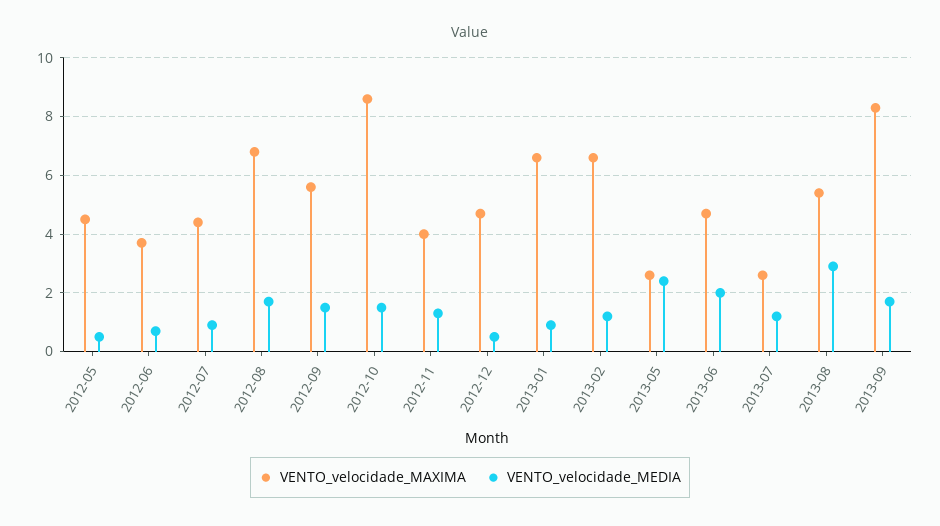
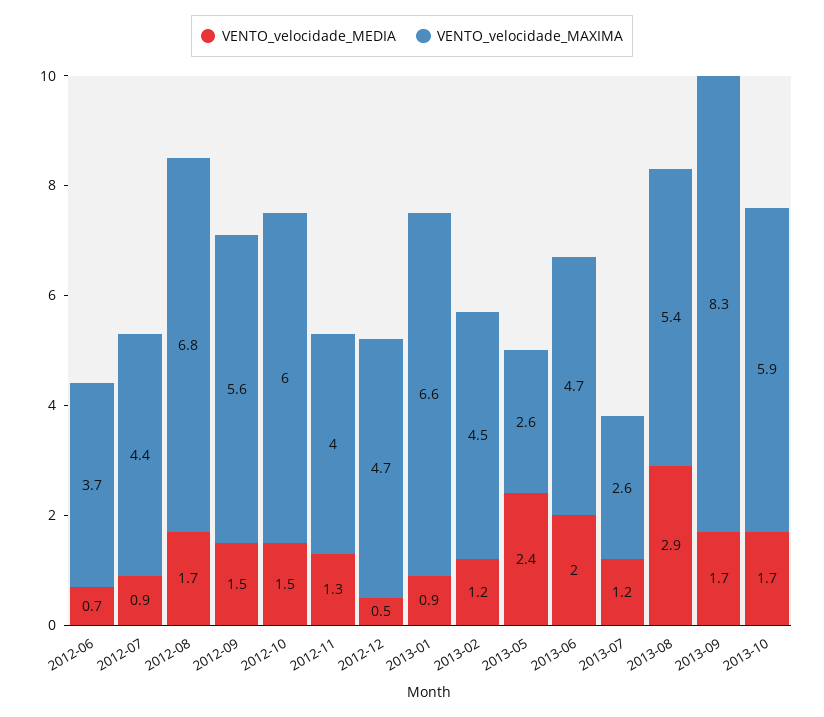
VENTO_velocidade_MAXIMA, 2012-05: 4.5 -> none
VENTO_velocidade_MEDIA, 2012-05: 0.5 -> none
VENTO_velocidade_MAXIMA, 2012-10: 8.5 -> 6
VENTO_velocidade_MAXIMA, 2013-02: 6.5 -> 4.5
VENTO_velocidade_MEDIA, 2013-10: none -> 1.7
VENTO_velocidade_MAXIMA, 2013-10: none -> 5.9

